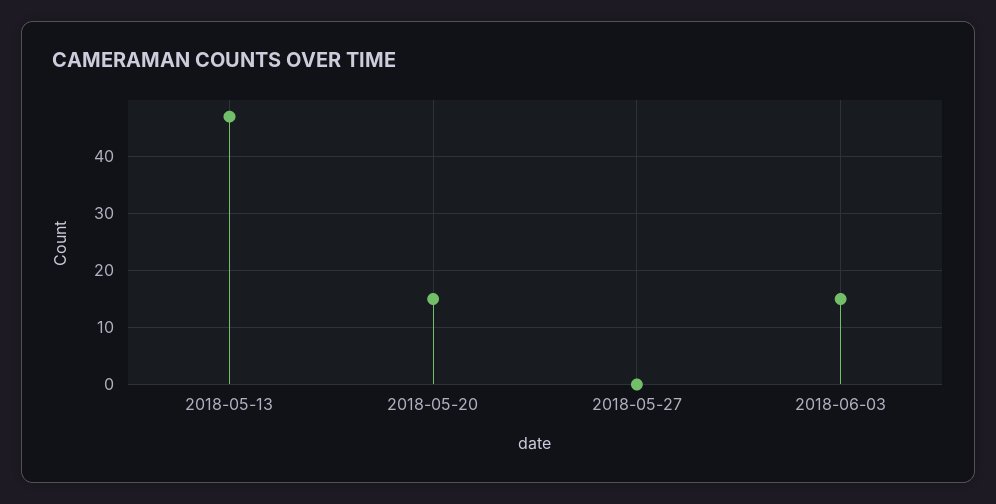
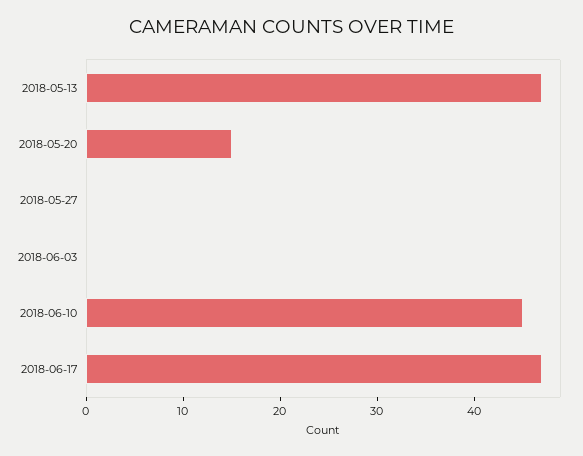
2018-06-03: 15 -> 0
2018-06-10: none -> 45
2018-06-17: none -> 47

